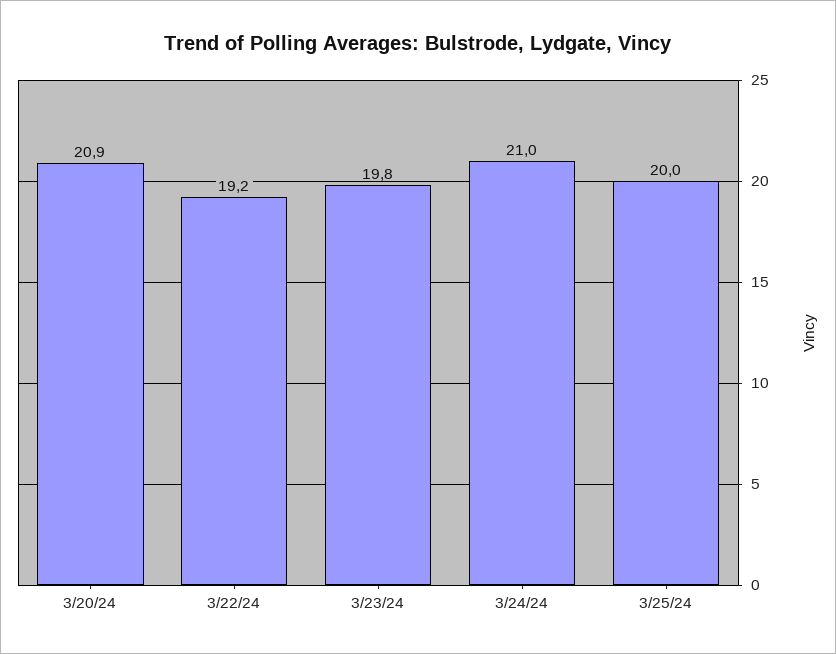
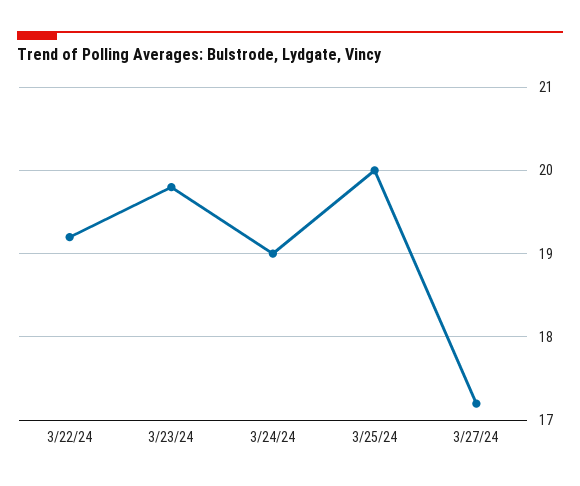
3/20/24: 20.9 -> none
3/24/24: 21 -> 19
3/27/24: none -> 17.2

